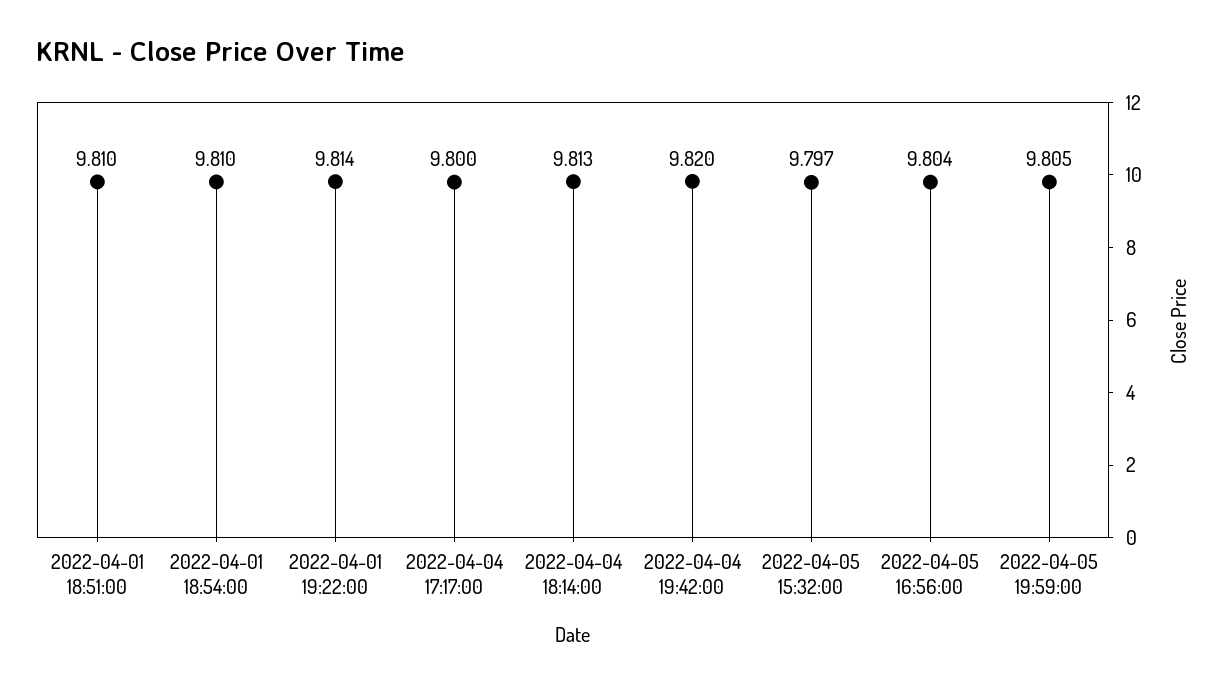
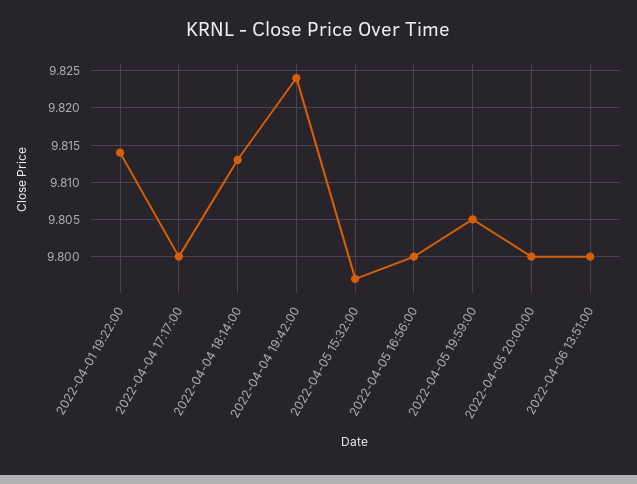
2022-04-01 18:51:00: 9.81 -> none
2022-04-01 18:54:00: 9.81 -> none
2022-04-04 19:42:00: 9.82 -> 9.824
2022-04-05 16:56:00: 9.804 -> 9.8
2022-04-05 20:00:00: none -> 9.8
2022-04-06 13:51:00: none -> 9.8

